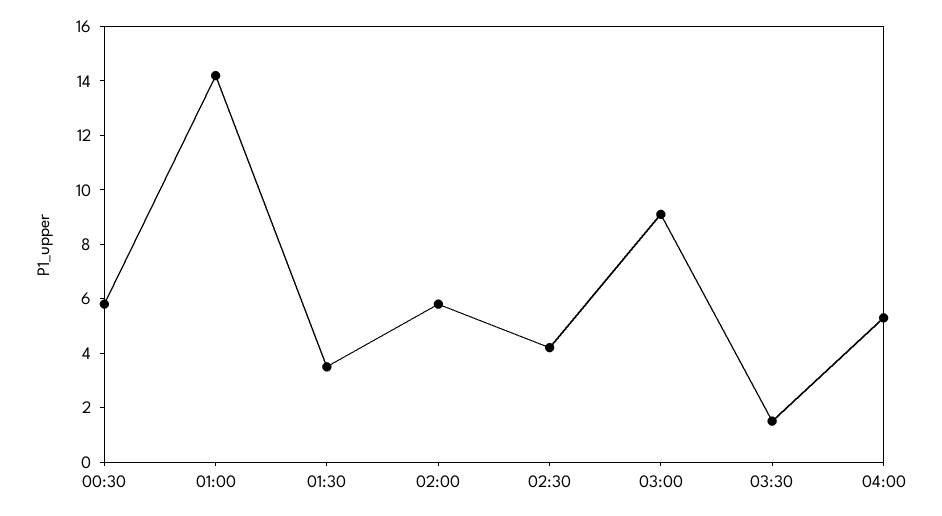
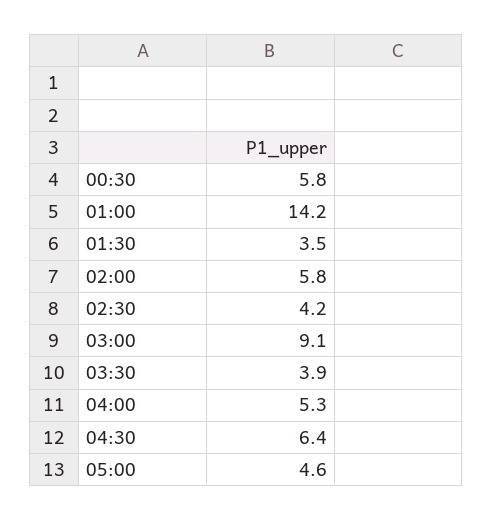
03:30: 1.5 -> 3.9
04:30: none -> 6.4
05:00: none -> 4.6

